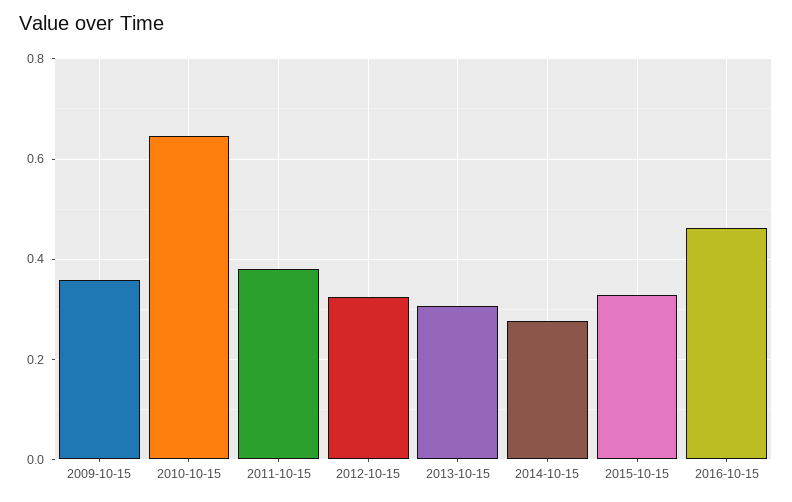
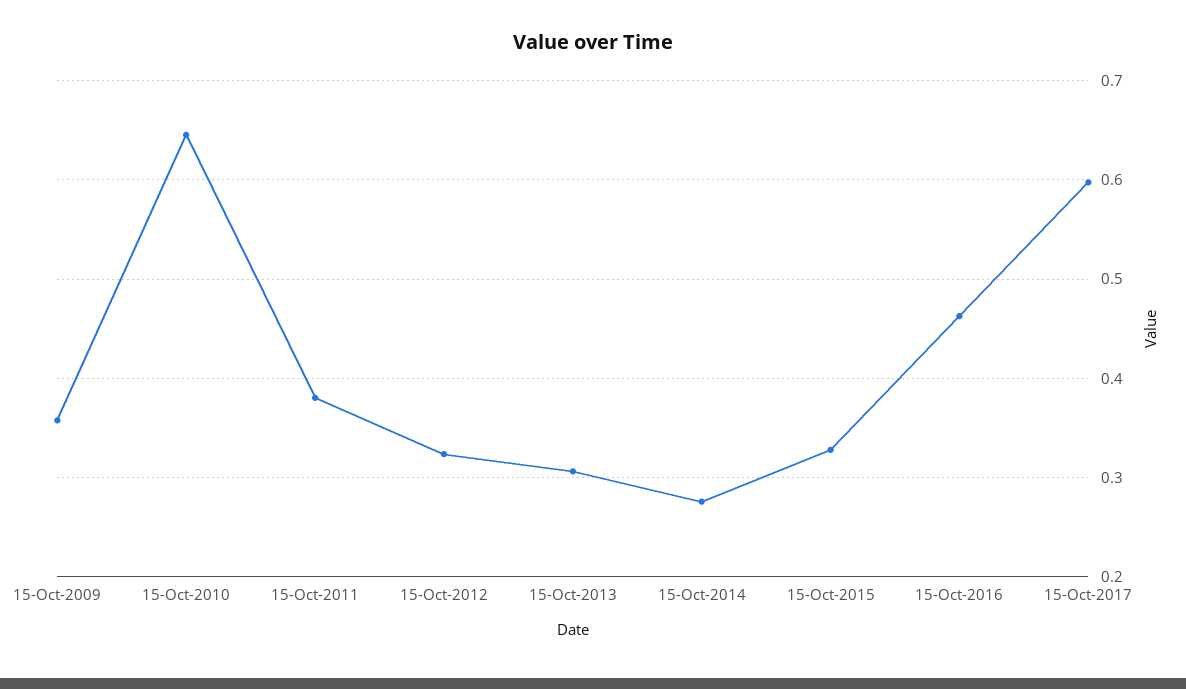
15-Oct-2017: none -> 0.6

